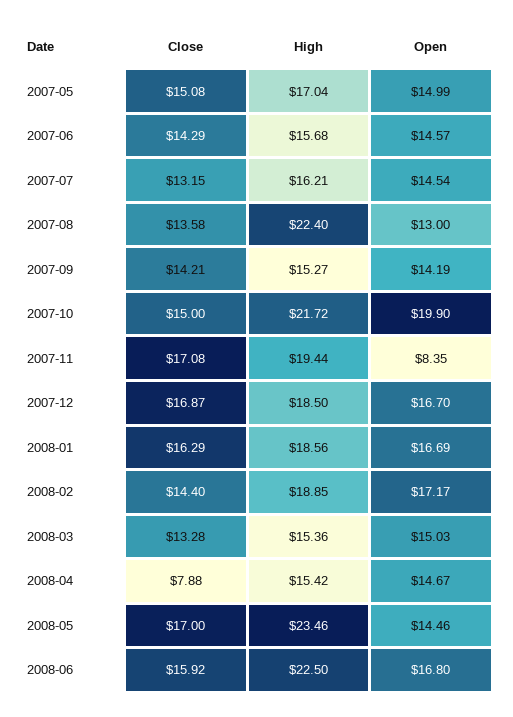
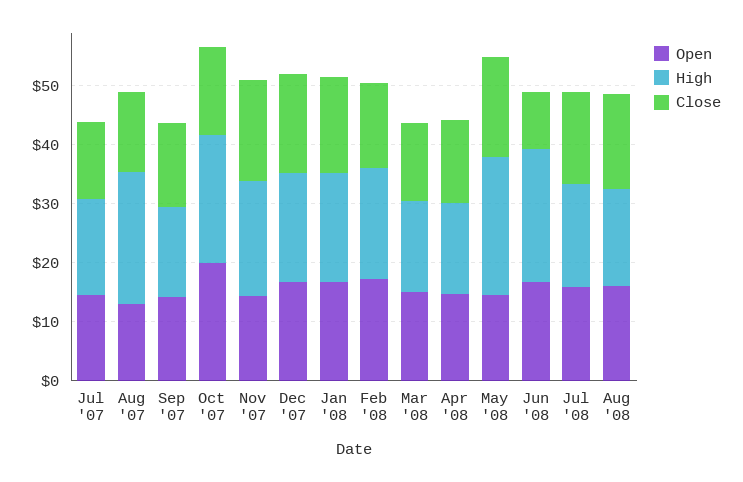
Close, 2007-05: 15.08 -> none
High, 2007-05: 17.04 -> none
Open, 2007-05: 14.99 -> none
Close, 2007-06: 14.29 -> none
High, 2007-06: 15.68 -> none
Open, 2007-06: 14.57 -> none
Open, 2007-11: 8.35 -> 14
Close, 2008-04: 7.88 -> 14
Close, 2008-06: 15.92 -> 10
Open, Jul '08: none -> 16
High, Jul '08: none -> 18
Close, Jul '08: none -> 16
Open, Aug '08: none -> 16
High, Aug '08: none -> 16
Close, Aug '08: none -> 16

